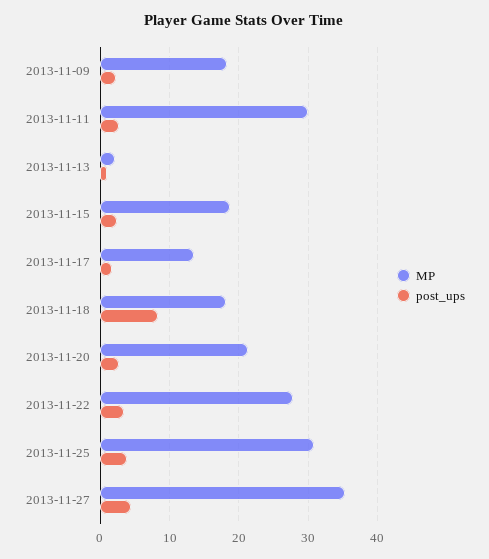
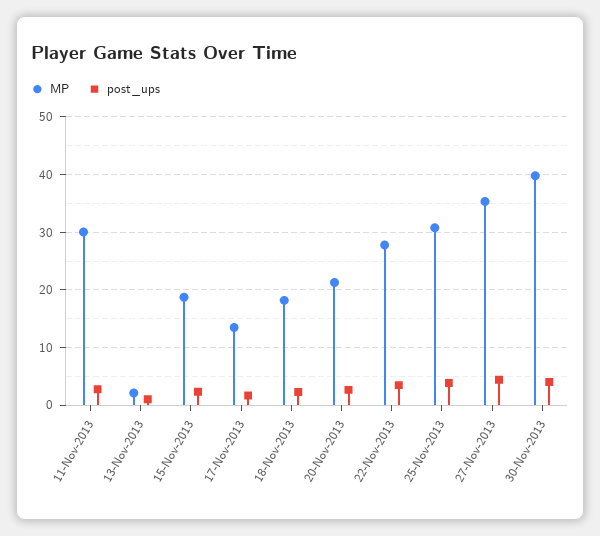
MP, 2013-11-09: 18 -> none
post_ups, 2013-11-09: 2 -> none
post_ups, 2013-11-18: 8 -> 2
MP, 30-Nov-2013: none -> 40
post_ups, 30-Nov-2013: none -> 4

